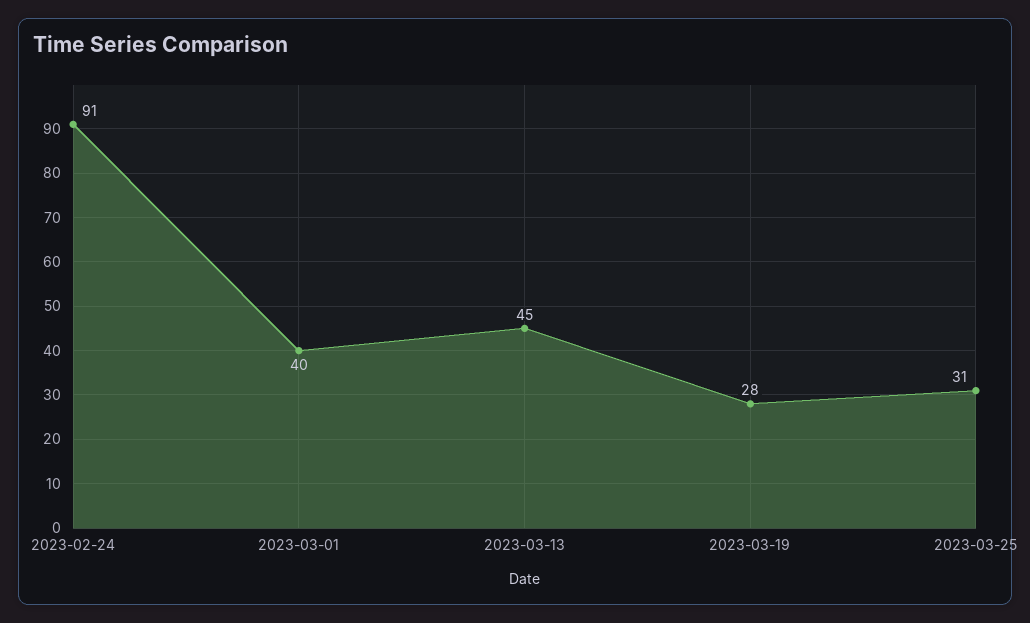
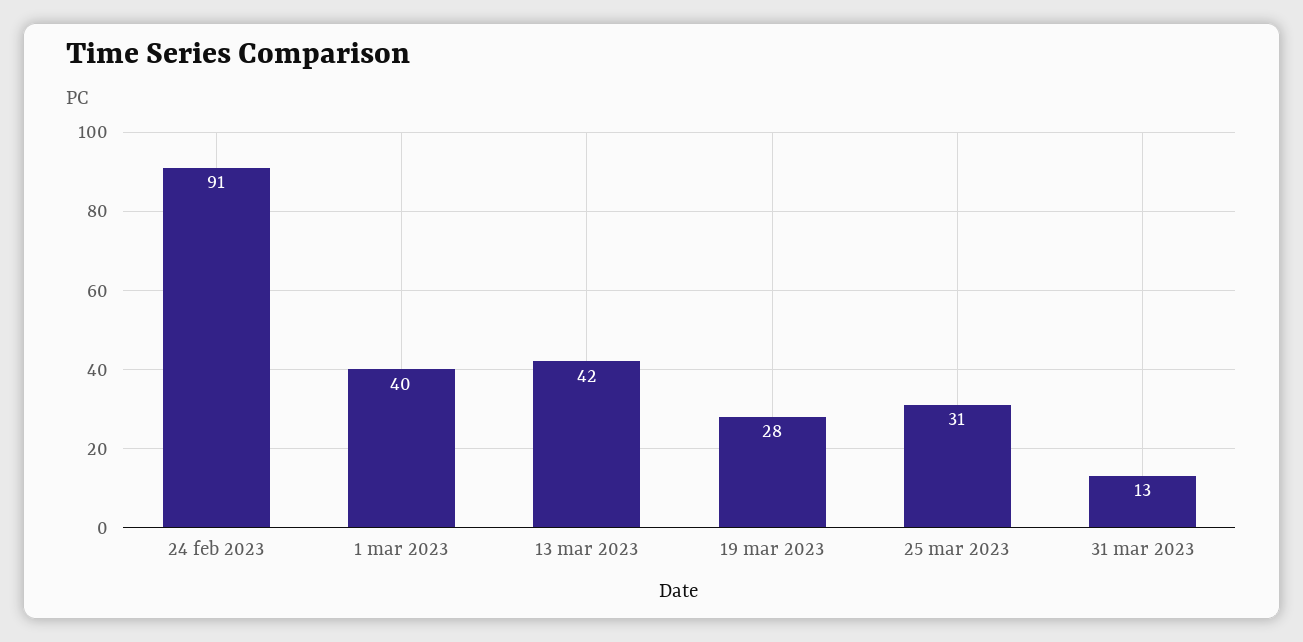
2023-03-13: 45 -> 42
31 mar 2023: none -> 13

